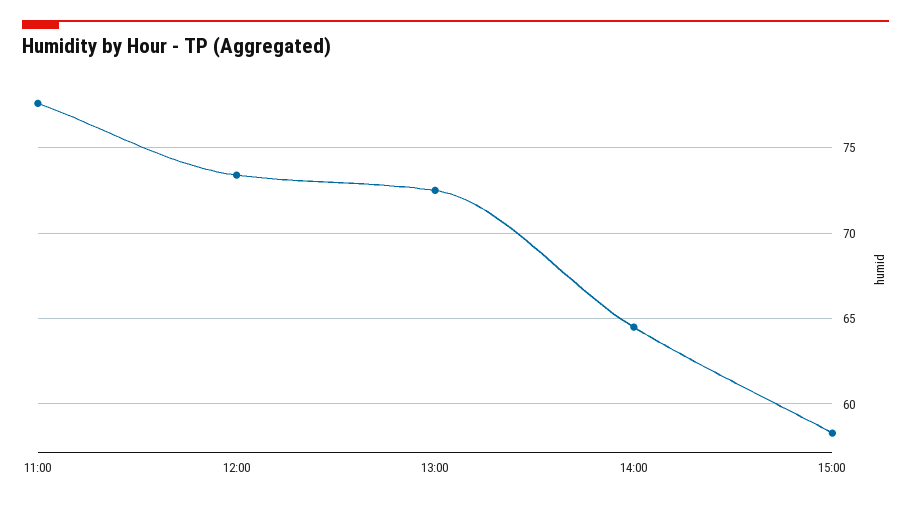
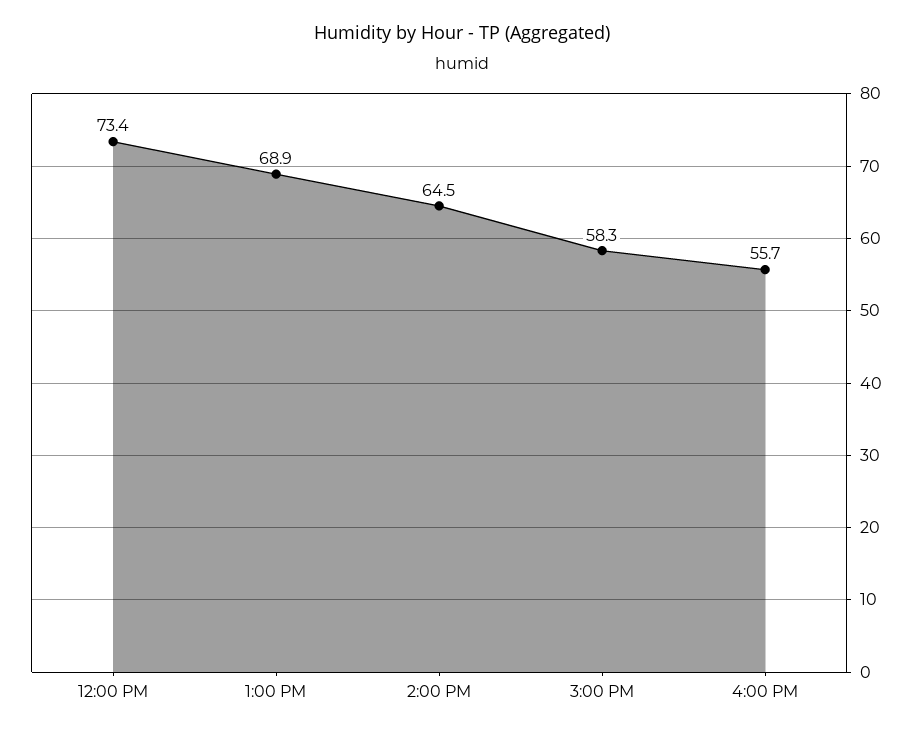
11:00: 77.5 -> none
13:00: 72.5 -> 68.9
4:00 PM: none -> 55.7

